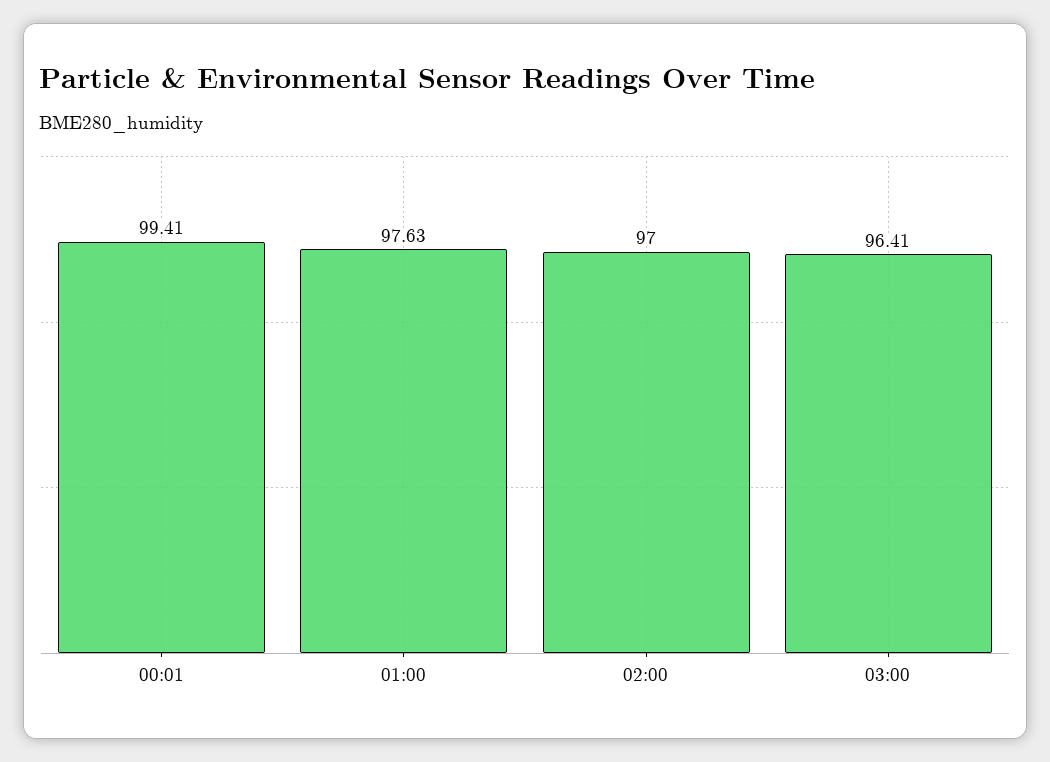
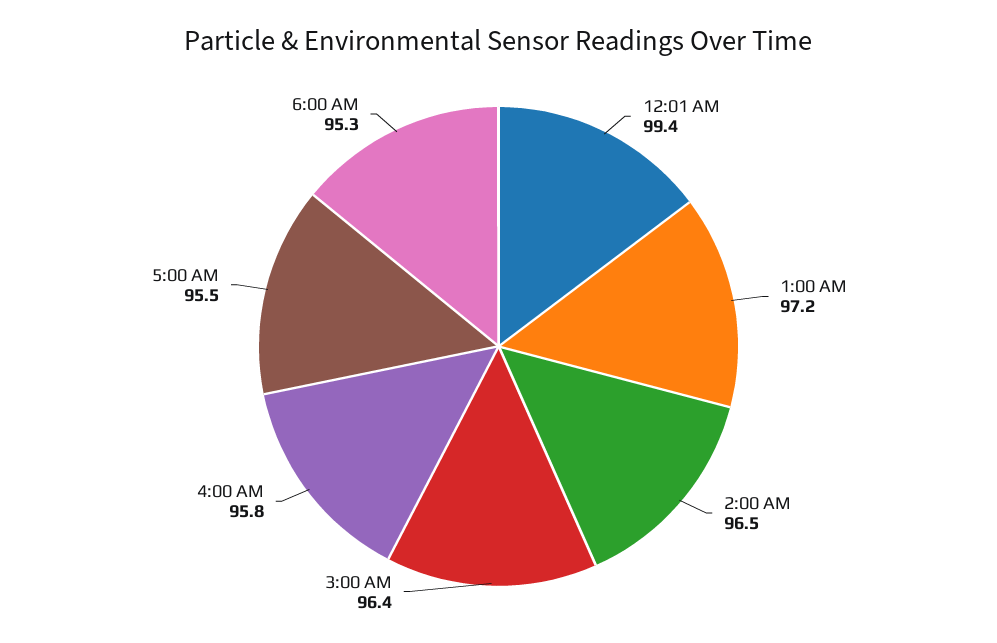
01:00: 97.63 -> 97.2
02:00: 97 -> 96.5
4:00 AM: none -> 95.8
5:00 AM: none -> 95.5
6:00 AM: none -> 95.3

